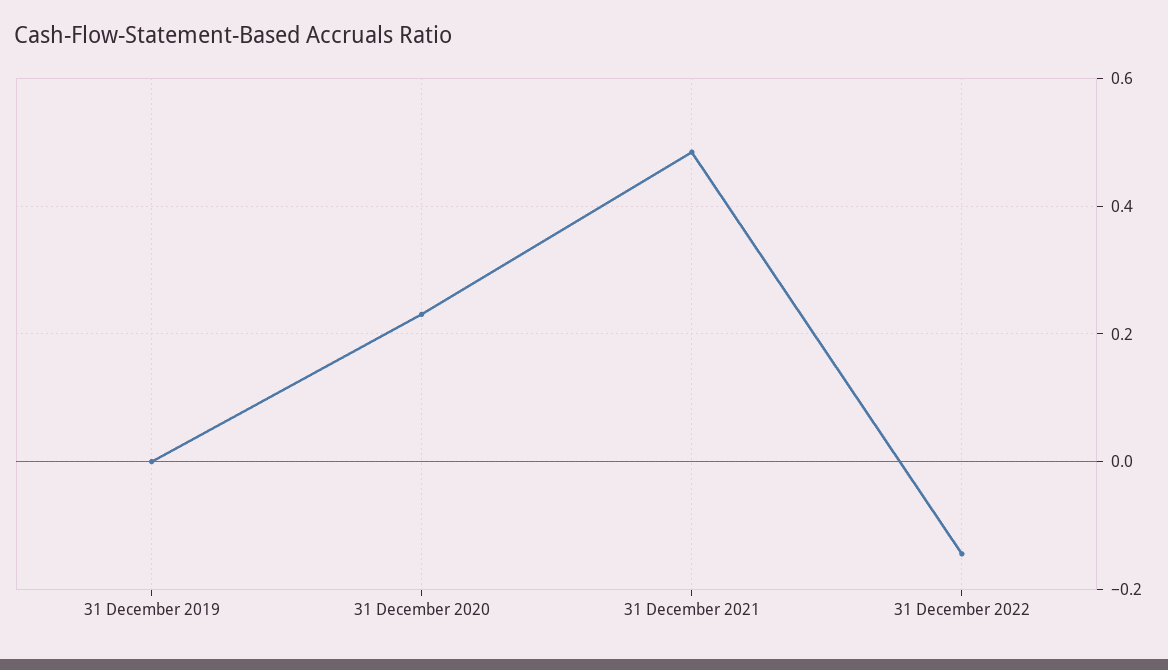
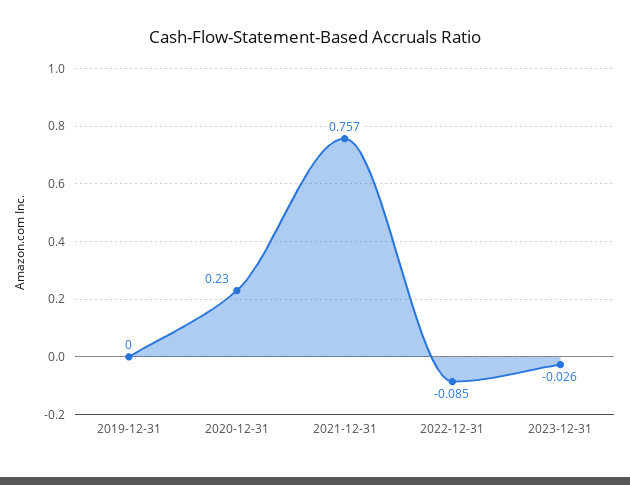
31 December 2021: 0.48 -> 0.757
31 December 2022: -0.14 -> -0.085
2023-12-31: none -> -0.026

